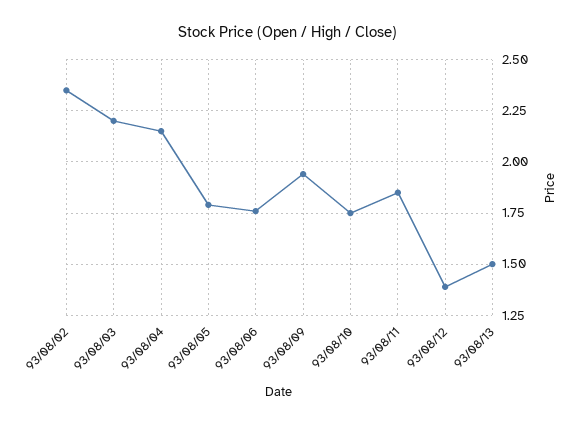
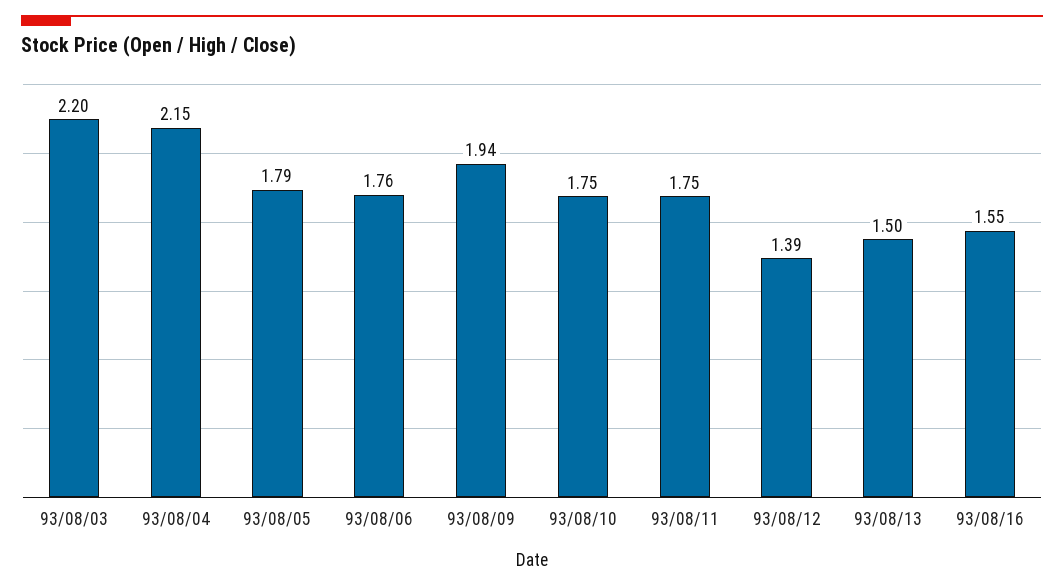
93/08/02: 2.35 -> none
93/08/11: 1.85 -> 1.75
93/08/16: none -> 1.55

